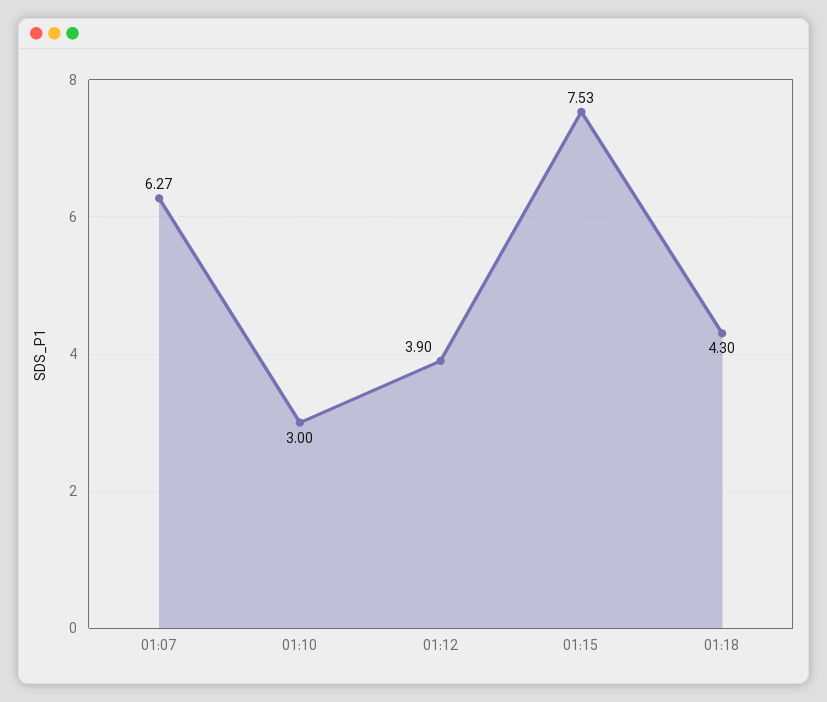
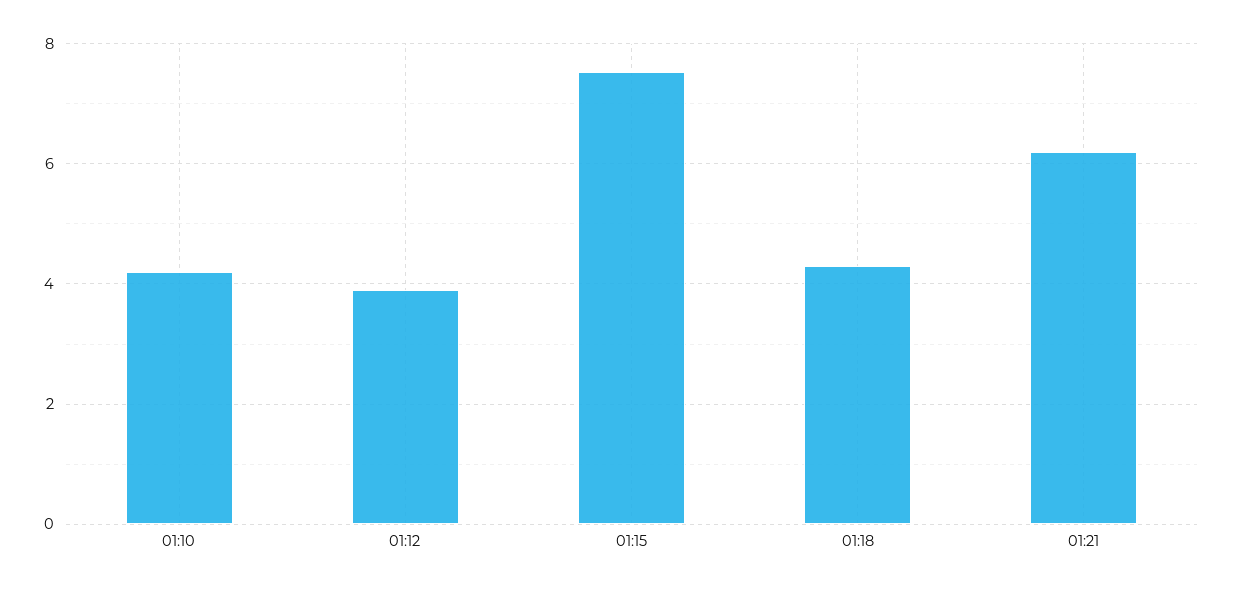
01:07: 6.27 -> none
01:10: 3 -> 4.2
01:21: none -> 6.2

